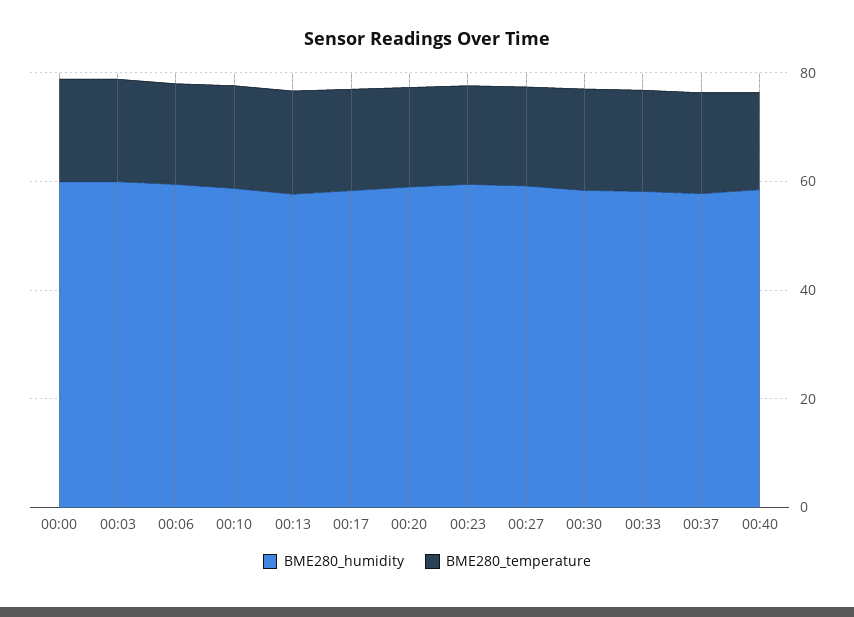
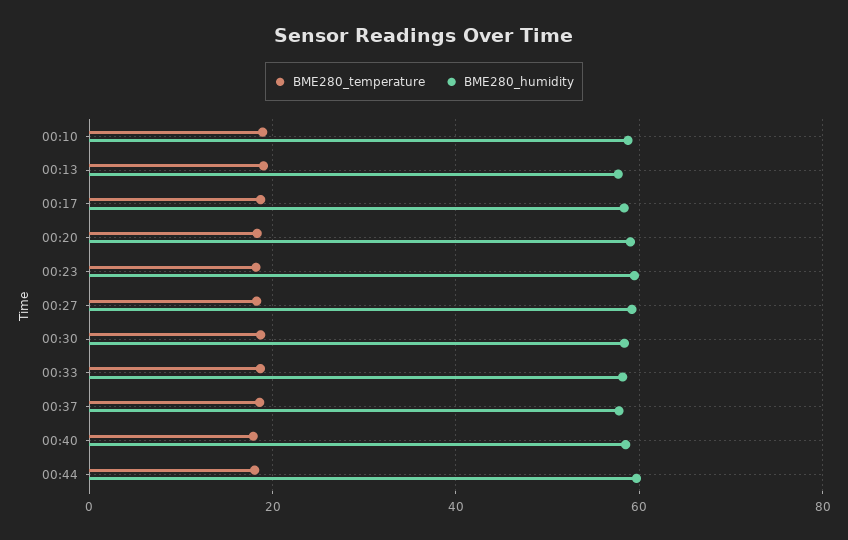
BME280_humidity, 00:00: 60 -> none
BME280_temperature, 00:00: 20 -> none
BME280_humidity, 00:03: 60 -> none
BME280_temperature, 00:03: 20 -> none
BME280_humidity, 00:06: 60 -> none
BME280_temperature, 00:06: 20 -> none
BME280_temperature, 00:44: none -> 18
BME280_humidity, 00:44: none -> 60

